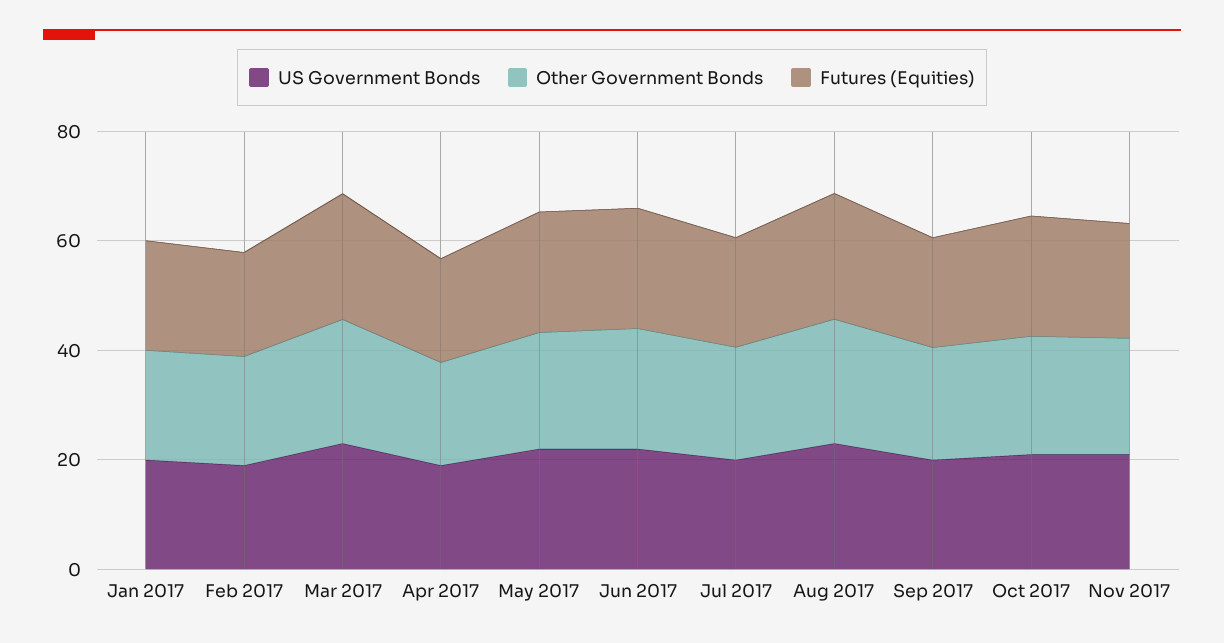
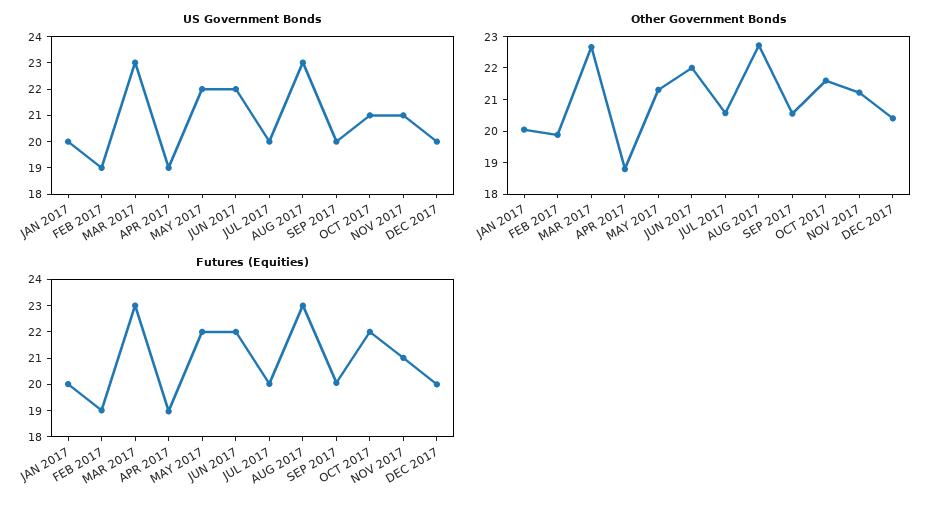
US Government Bonds, DEC 2017: none -> 20
Other Government Bonds, DEC 2017: none -> 20.5
Futures (Equities), DEC 2017: none -> 20

